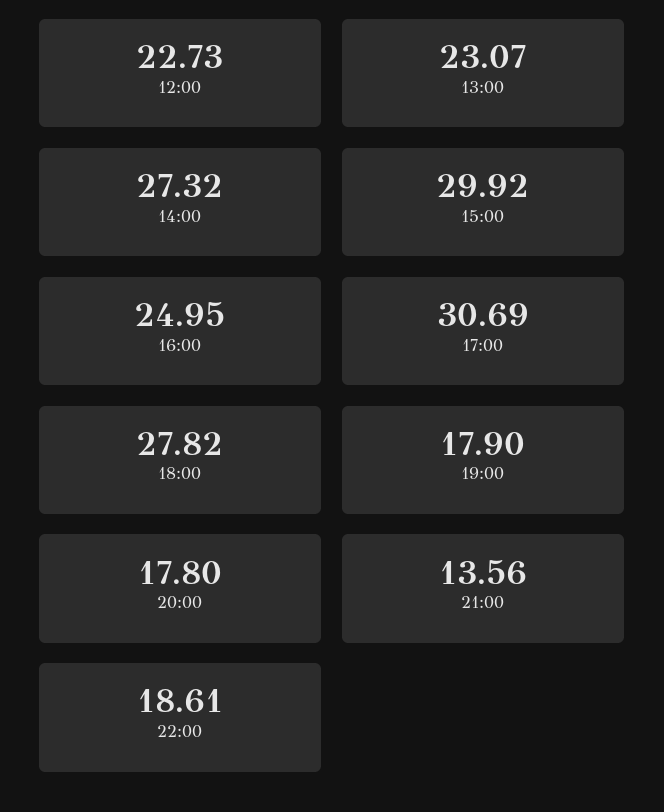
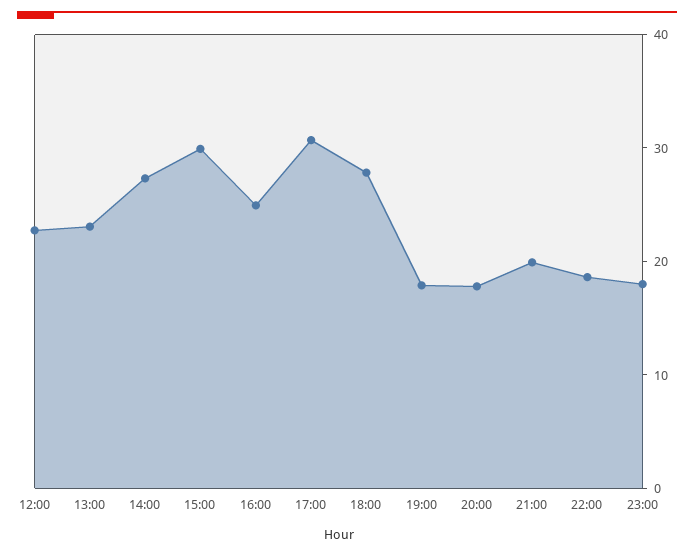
21:00: 13.56 -> 20
23:00: none -> 18

